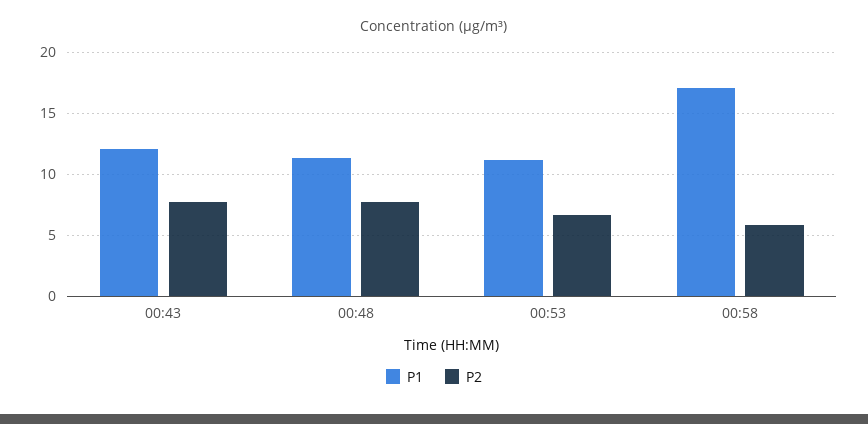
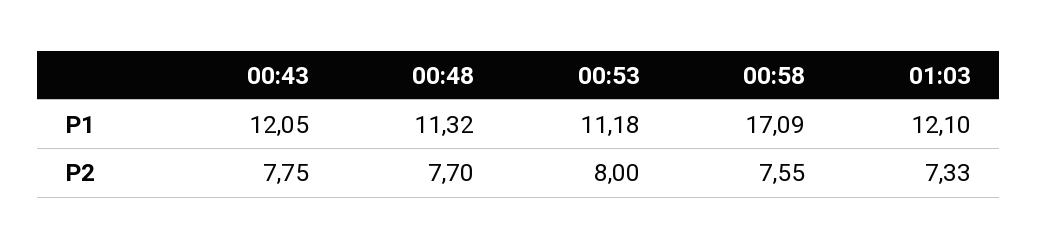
P2, 00:53: 6.5 -> 8
P2, 00:58: 6 -> 7.55
P1, 01:03: none -> 12.1
P2, 01:03: none -> 7.33

